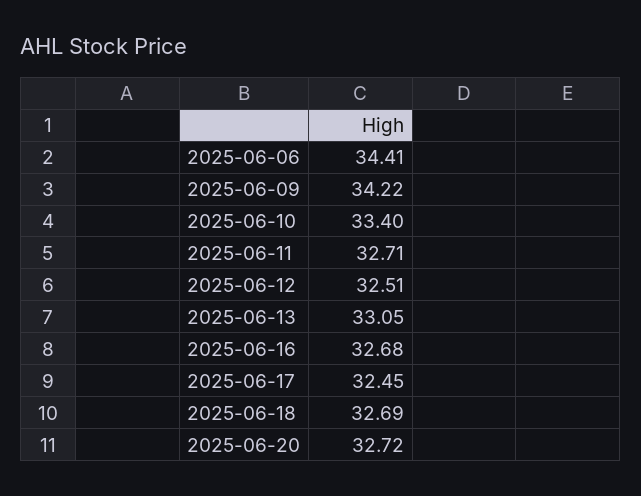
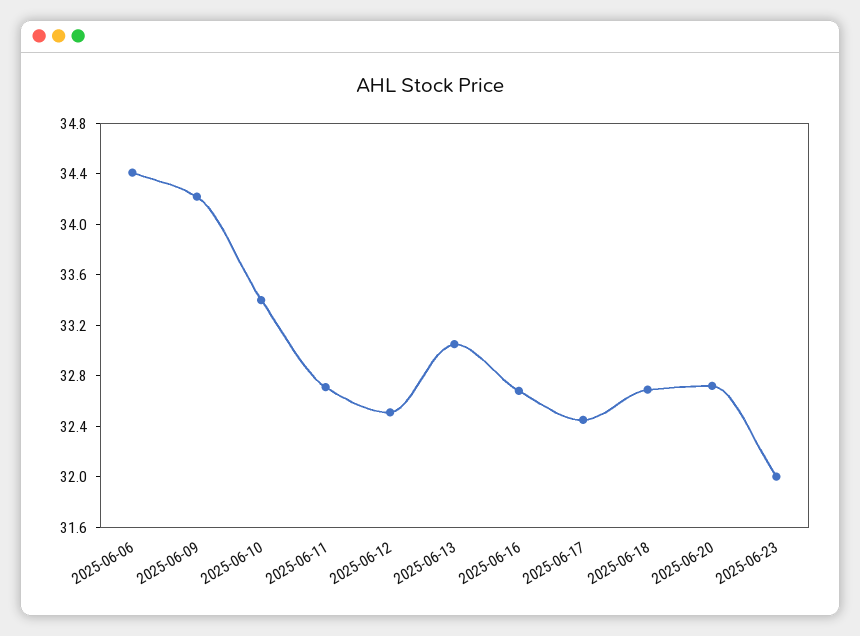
2025-06-23: none -> 32

